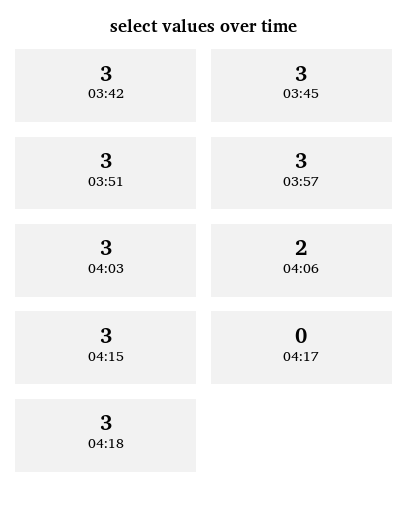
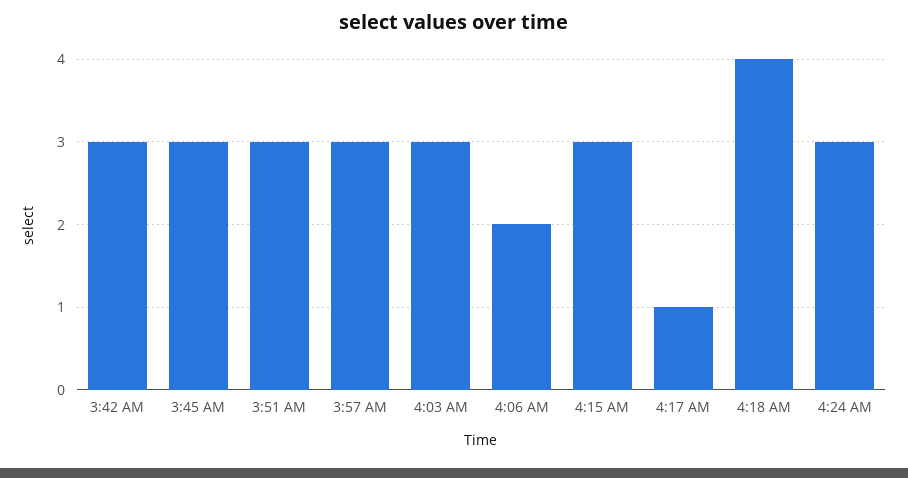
04:17: 0 -> 1
04:18: 3 -> 4
4:24 AM: none -> 3

